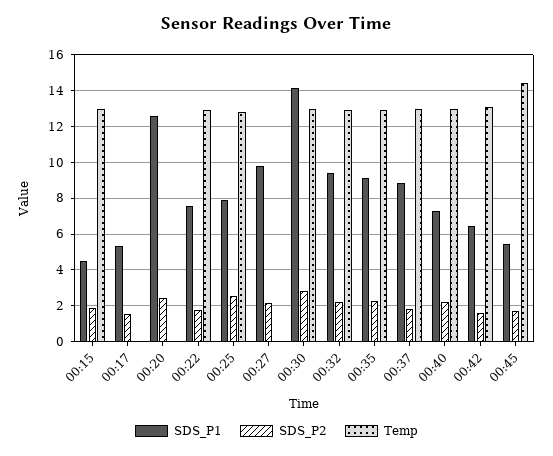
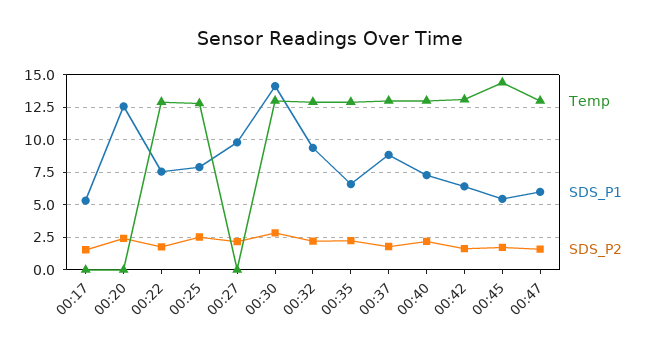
SDS_P1, 00:15: 4.5 -> none
SDS_P2, 00:15: 2 -> none
Temp, 00:15: 13 -> none
SDS_P1, 00:35: 9 -> 6.5
Temp, 00:47: none -> 13
SDS_P1, 00:47: none -> 6
SDS_P2, 00:47: none -> 1.5

